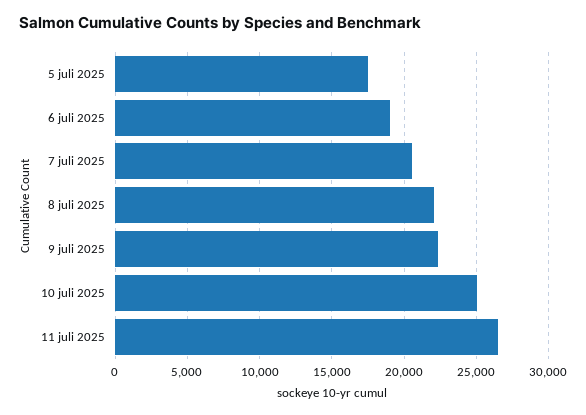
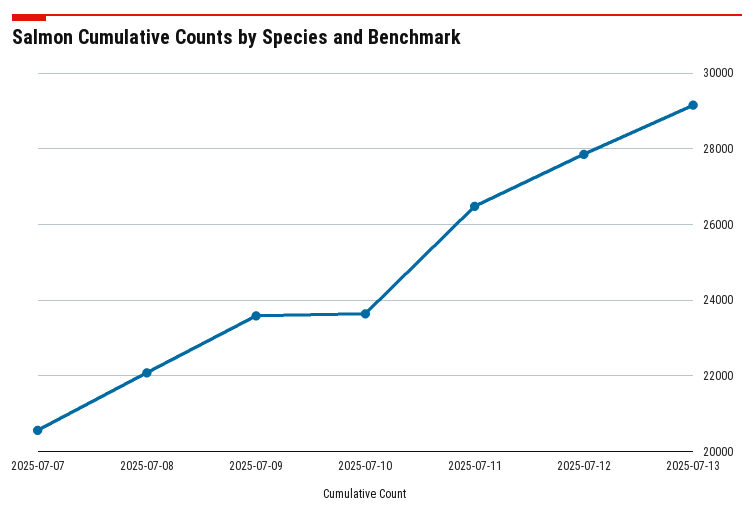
5 juli 2025: 17500 -> none
6 juli 2025: 19000 -> none
9 juli 2025: 22500 -> 23600
10 juli 2025: 25000 -> 23600
2025-07-12: none -> 27800
2025-07-13: none -> 29200

